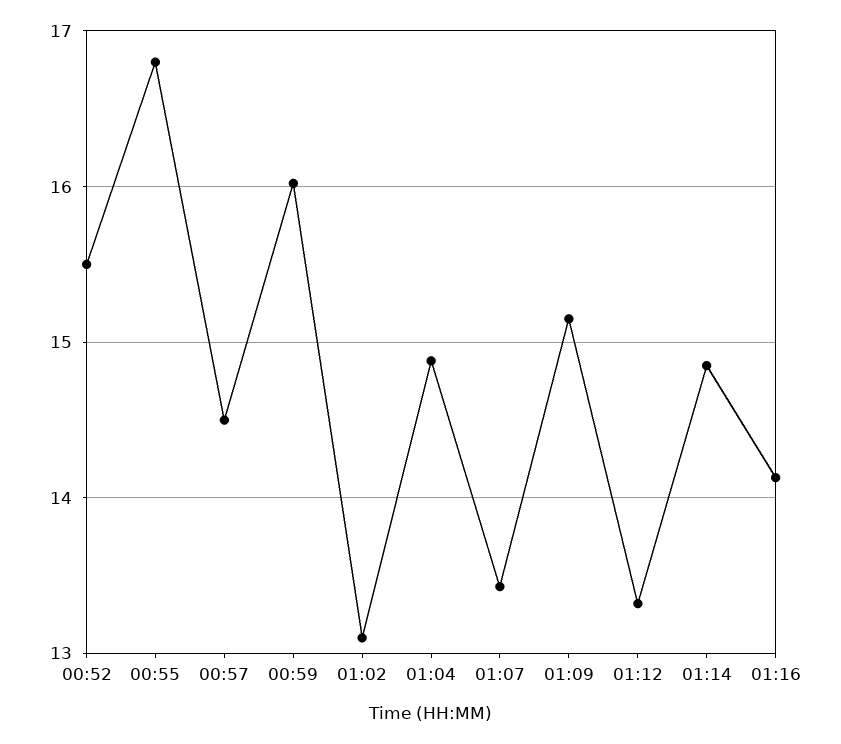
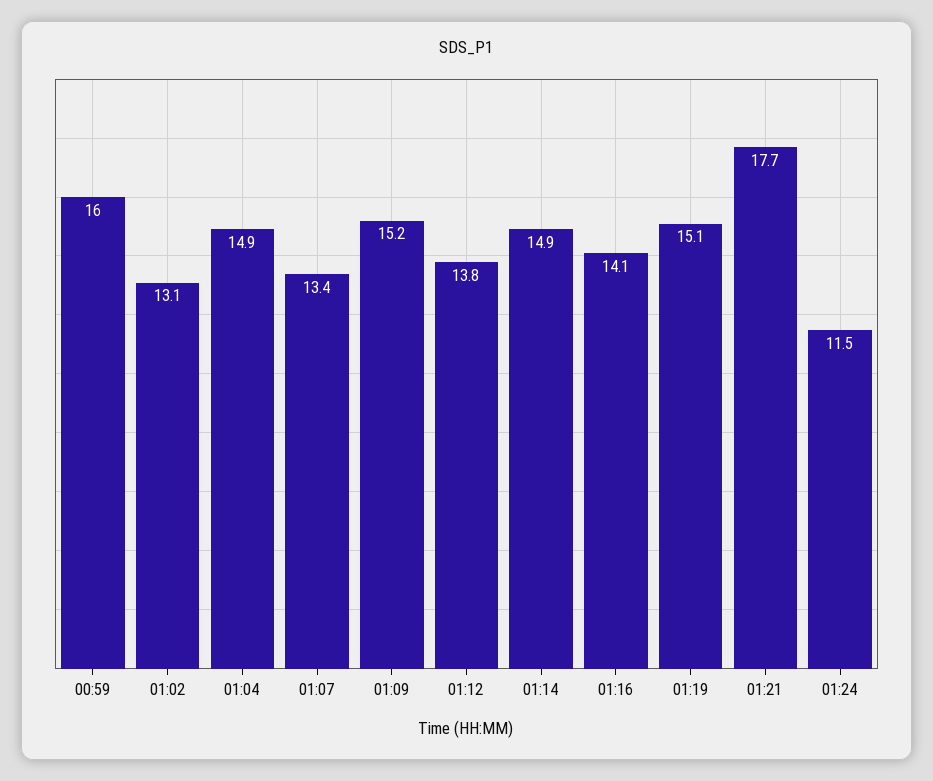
00:52: 15.5 -> none
00:55: 16.8 -> none
00:57: 14.5 -> none
01:12: 13.3 -> 13.8
01:19: none -> 15.1
01:21: none -> 17.7
01:24: none -> 11.5

